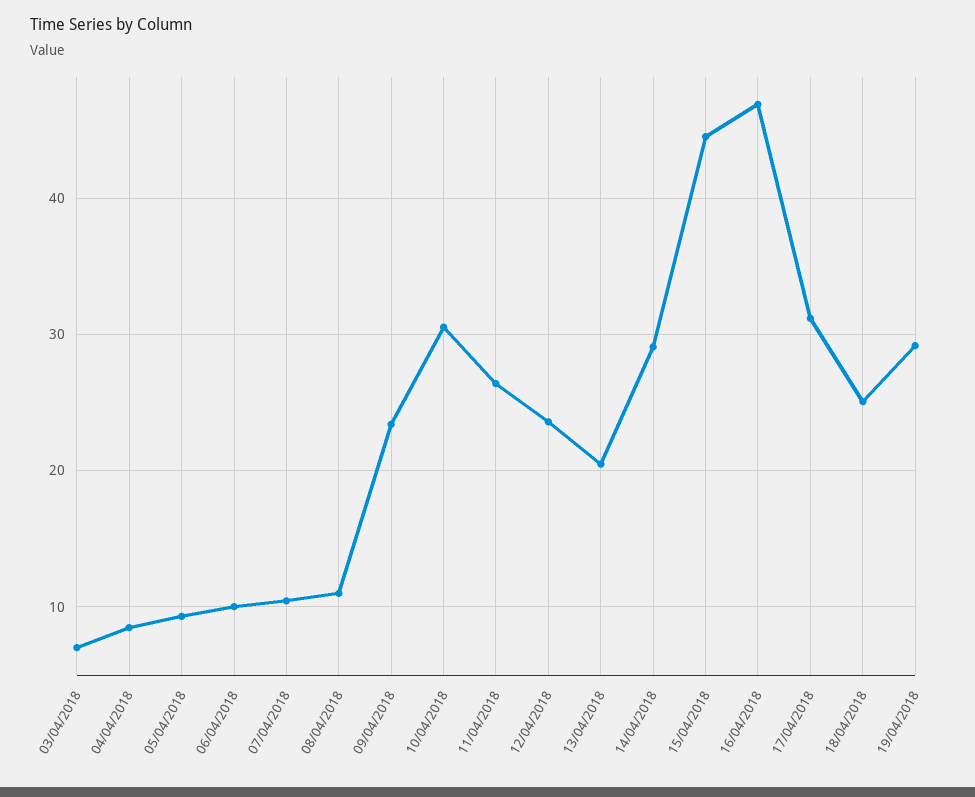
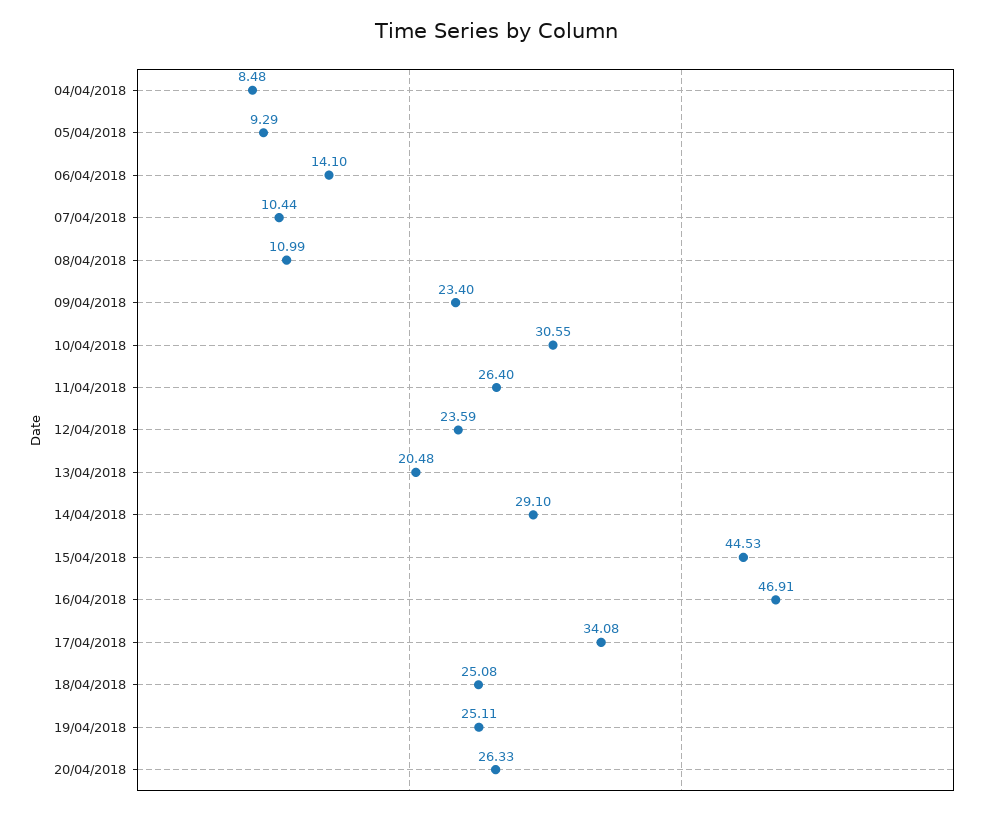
03/04/2018: 7 -> none
06/04/2018: 10 -> 14.1
17/04/2018: 31 -> 34.08
19/04/2018: 29 -> 25.11
20/04/2018: none -> 26.33

